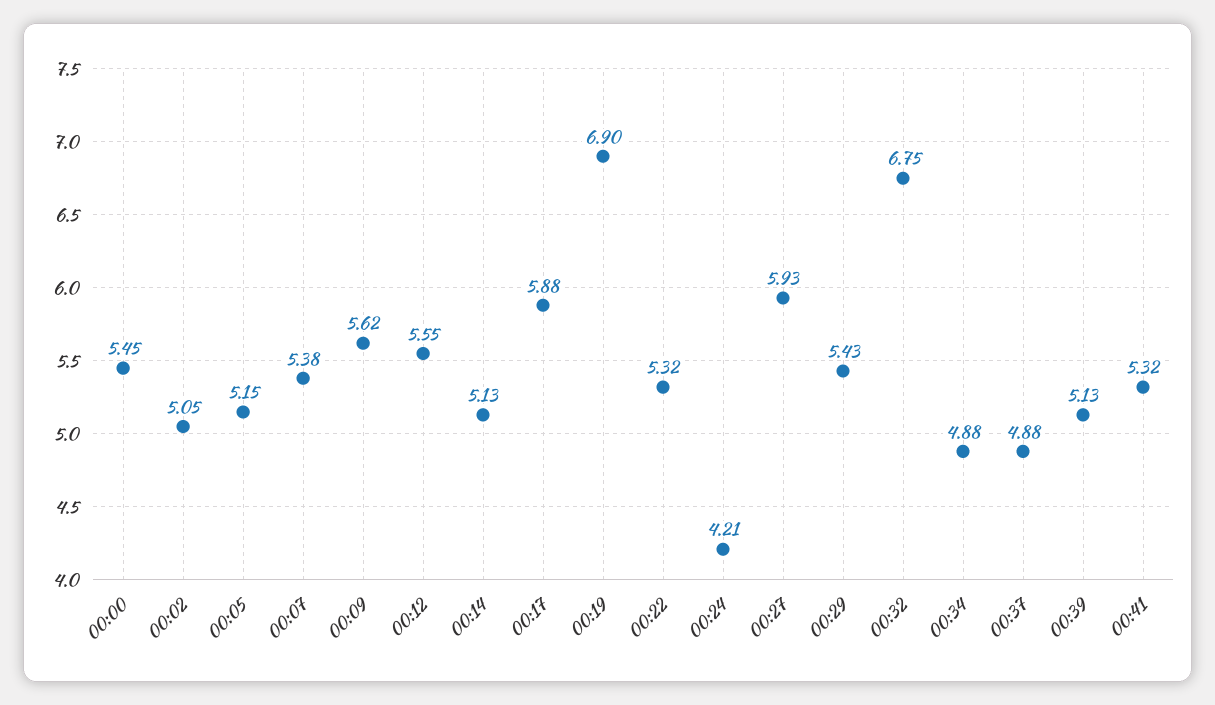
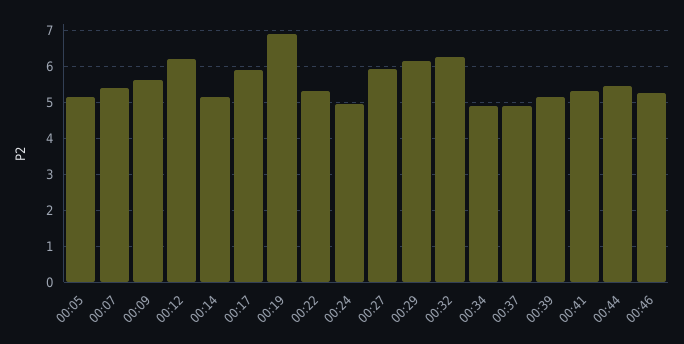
00:00: 5.45 -> none
00:02: 5.05 -> none
00:12: 5.55 -> 6.2
00:24: 4.21 -> 5
00:29: 5.43 -> 6.2
00:32: 6.75 -> 6.2
00:44: none -> 5.4
00:46: none -> 5.2

